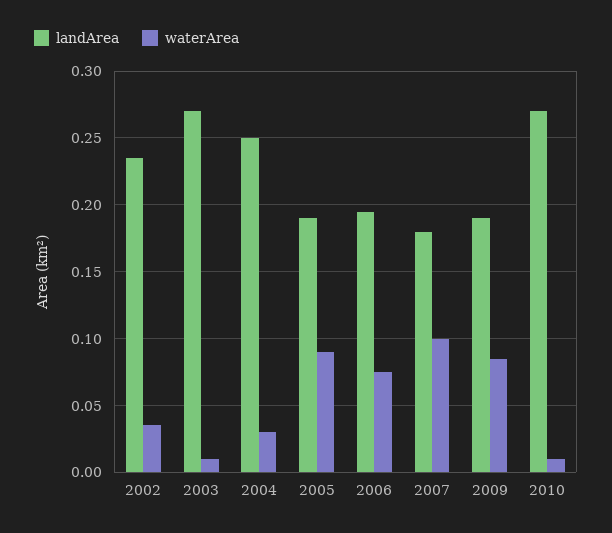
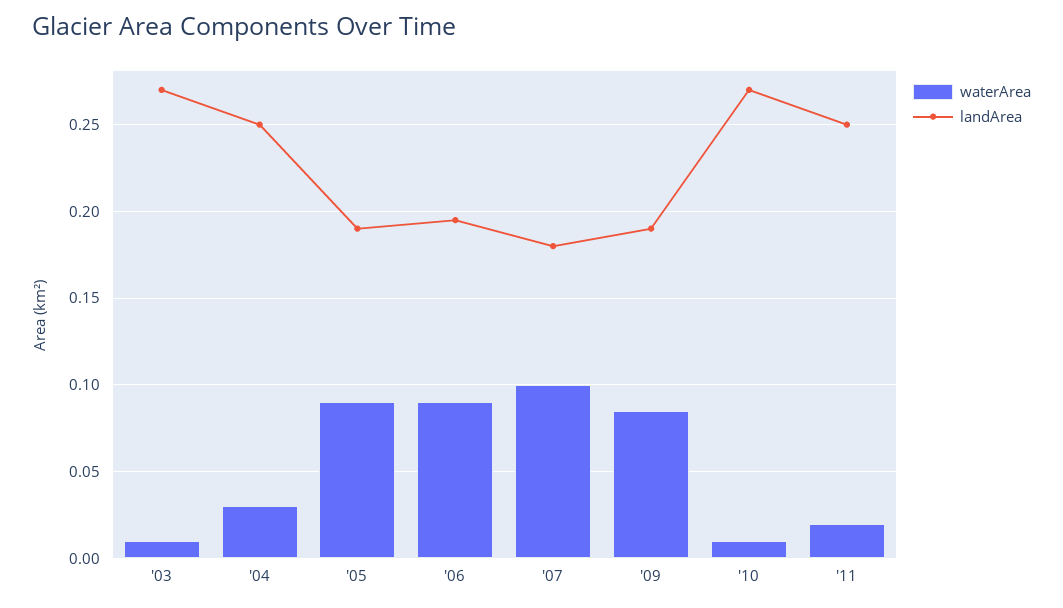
landArea, 2002: 0.235 -> none
waterArea, 2002: 0.035 -> none
waterArea, 2006: 0.075 -> 0.09
waterArea, '11: none -> 0.02
landArea, '11: none -> 0.25

